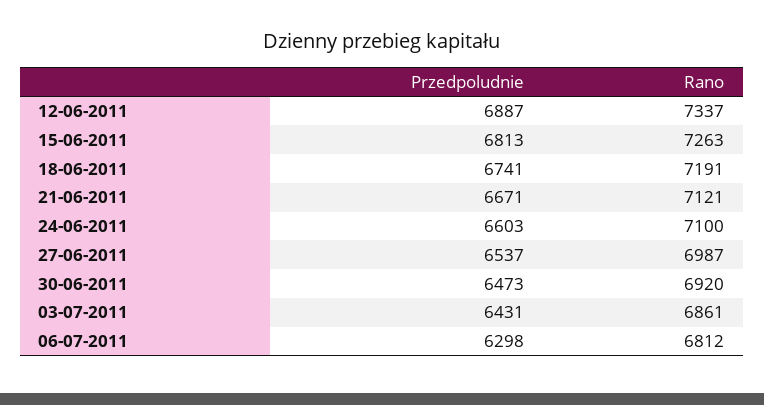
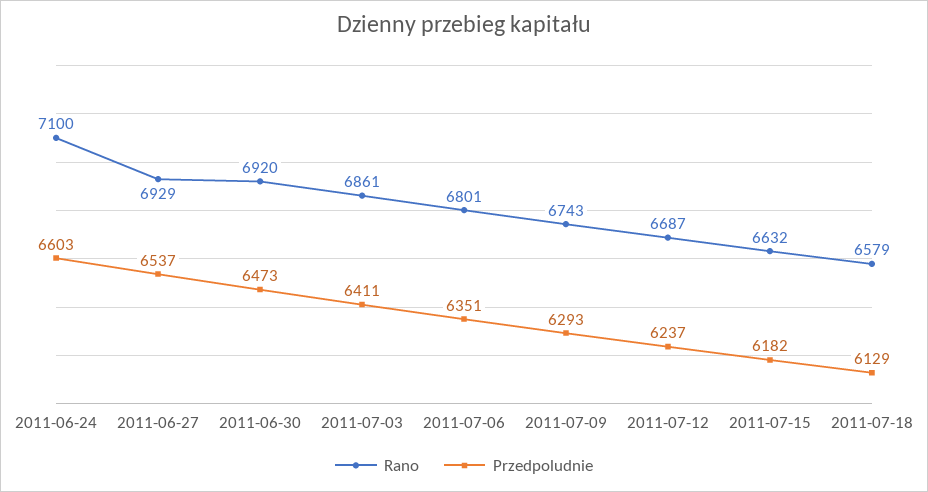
Przedpoludnie, 12-06-2011: 6887 -> none
Rano, 12-06-2011: 7337 -> none
Przedpoludnie, 15-06-2011: 6813 -> none
Rano, 15-06-2011: 7263 -> none
Przedpoludnie, 18-06-2011: 6741 -> none
Rano, 18-06-2011: 7191 -> none
Przedpoludnie, 21-06-2011: 6671 -> none
Rano, 21-06-2011: 7121 -> none
Rano, 27-06-2011: 6987 -> 6929
Przedpoludnie, 03-07-2011: 6431 -> 6411
Przedpoludnie, 06-07-2011: 6298 -> 6351
Rano, 06-07-2011: 6812 -> 6801
Rano, 2011-07-09: none -> 6743
Przedpoludnie, 2011-07-09: none -> 6293
Rano, 2011-07-12: none -> 6687
Przedpoludnie, 2011-07-12: none -> 6237
Rano, 2011-07-15: none -> 6632
Przedpoludnie, 2011-07-15: none -> 6182
Rano, 2011-07-18: none -> 6579
Przedpoludnie, 2011-07-18: none -> 6129

